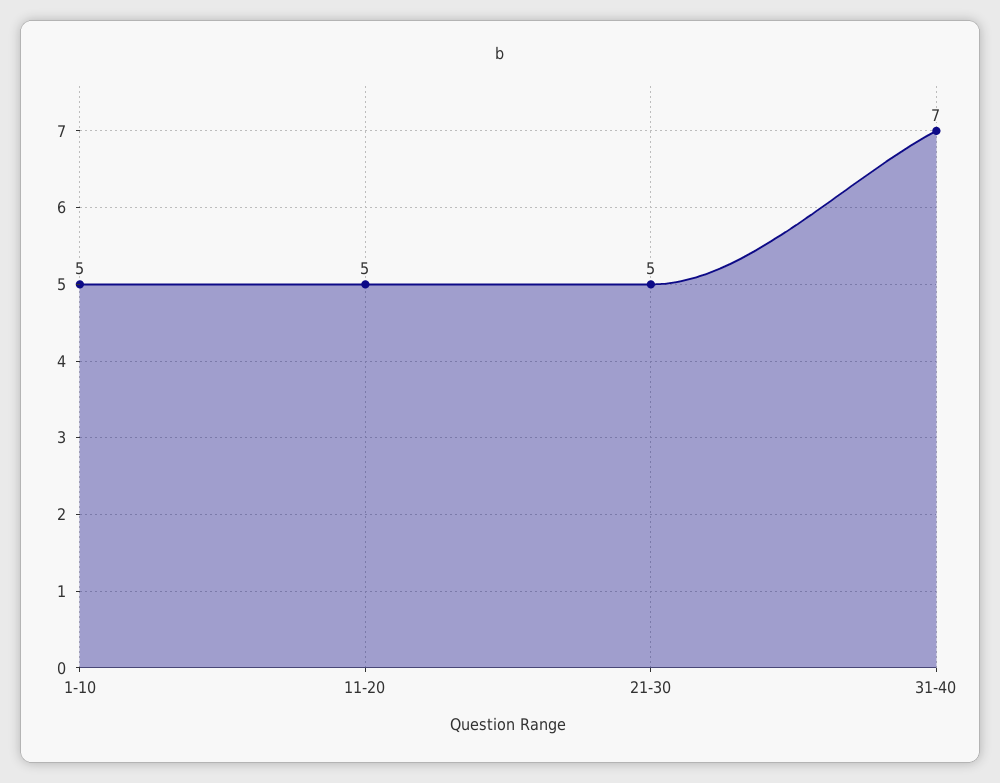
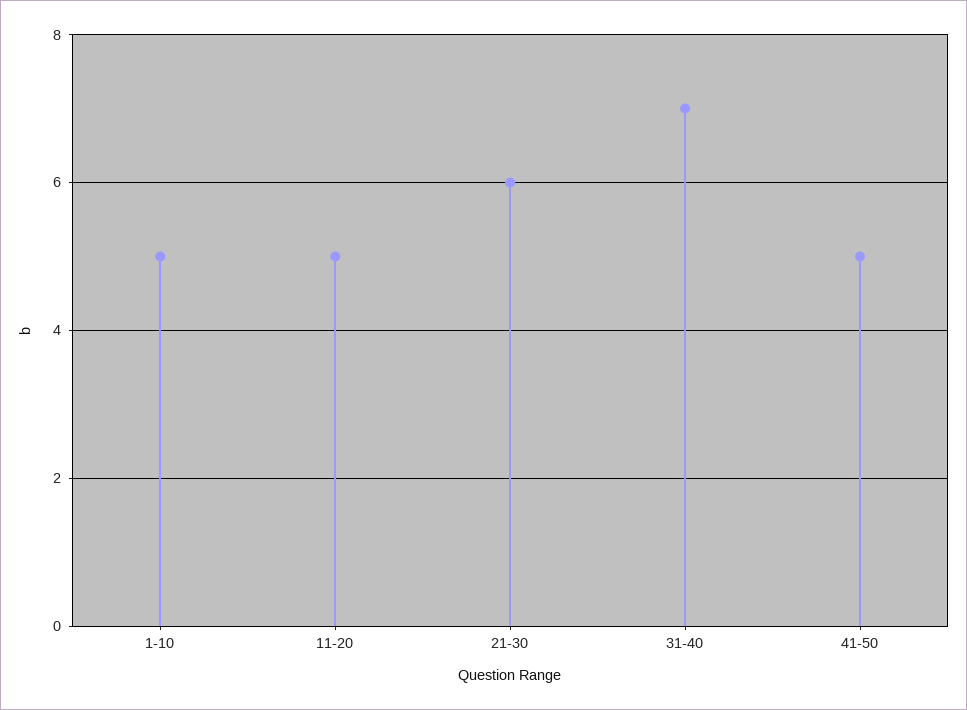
21-30: 5 -> 6
41-50: none -> 5

